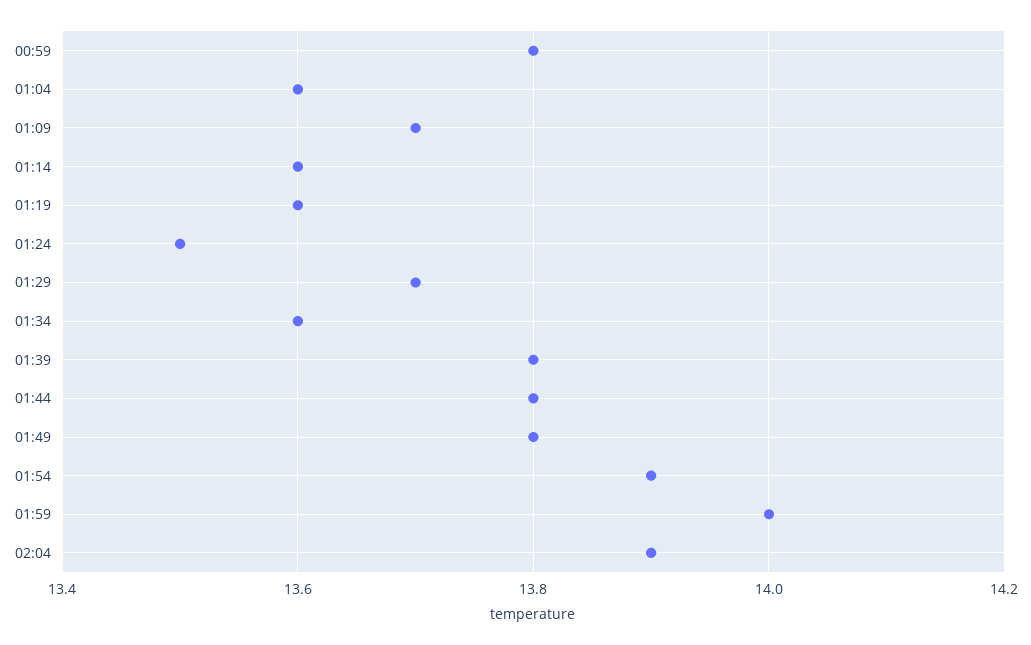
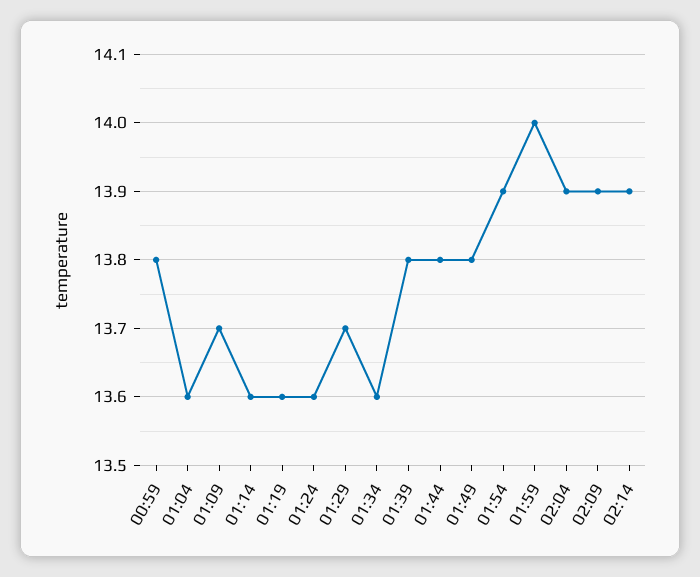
01:24: 13.5 -> 13.6
02:09: none -> 13.9
02:14: none -> 13.9

